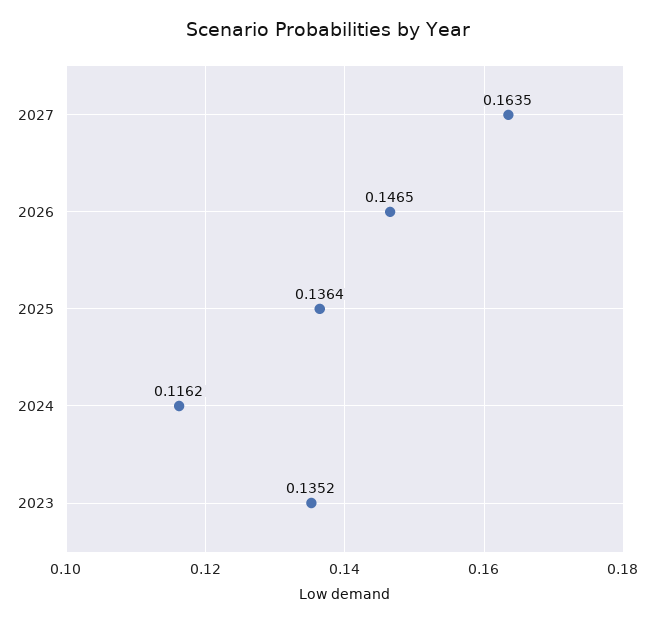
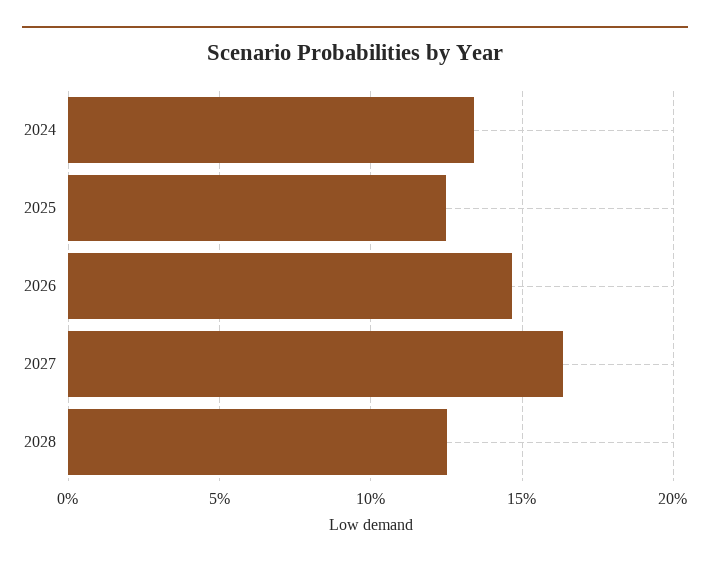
2025: 0.1364 -> 0.125
2024: 0.1162 -> 0.135
2023: 0.1352 -> none
2028: none -> 0.125

